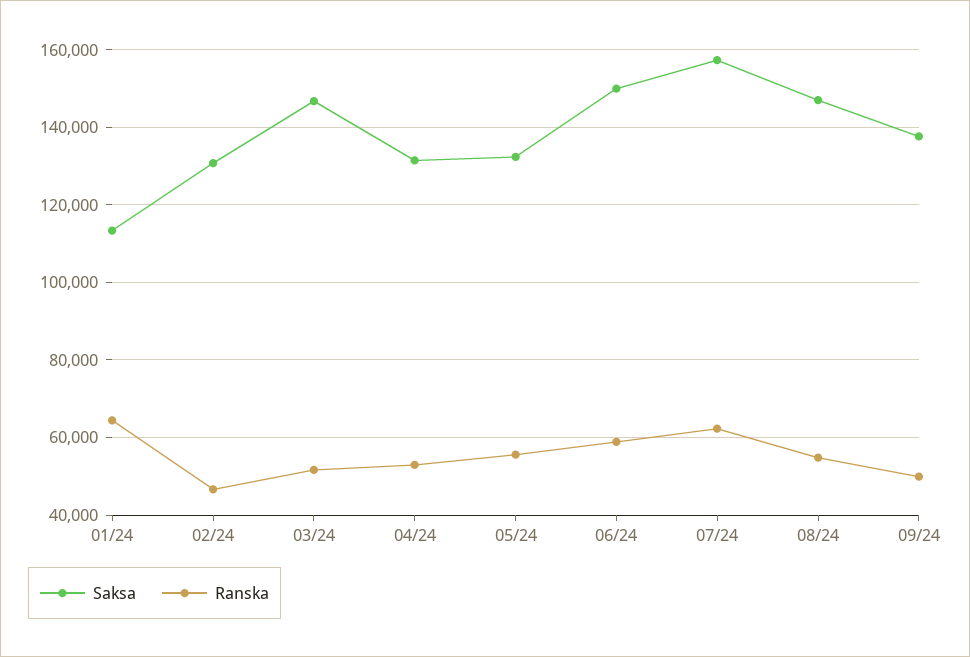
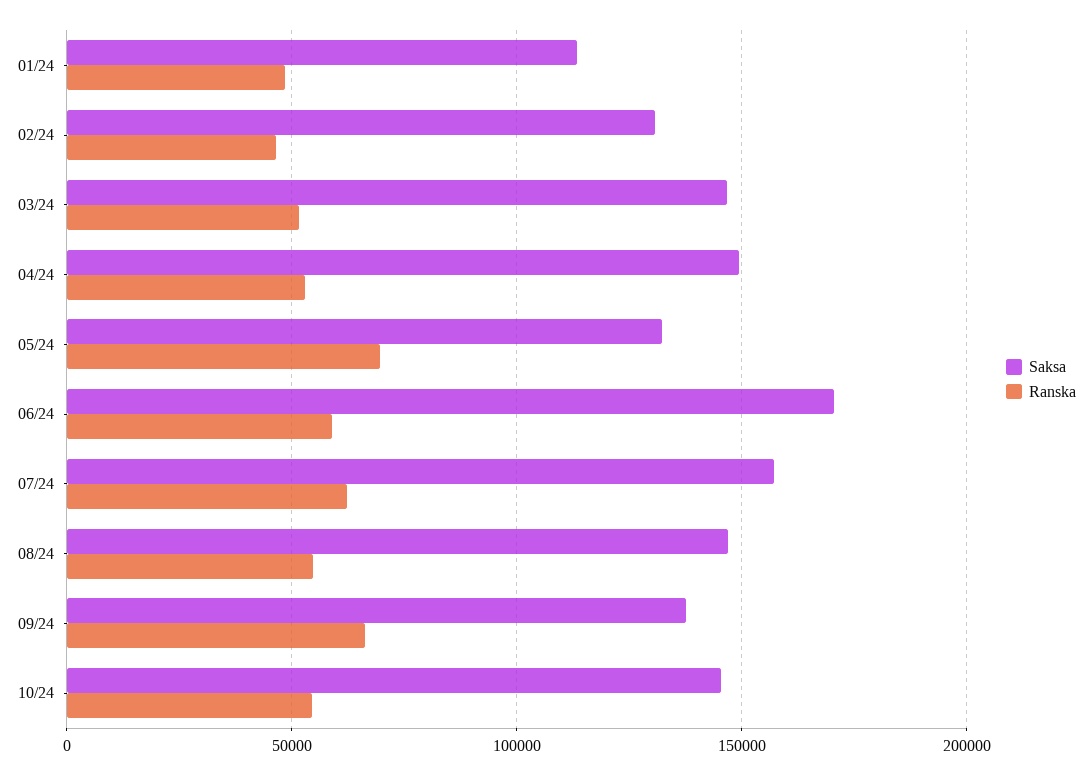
Ranska, 01/24: 64000 -> 50000
Saksa, 04/24: 132000 -> 150000
Ranska, 05/24: 56000 -> 70000
Saksa, 06/24: 150000 -> 170000
Ranska, 09/24: 50000 -> 65000
Saksa, 10/24: none -> 145000
Ranska, 10/24: none -> 55000

